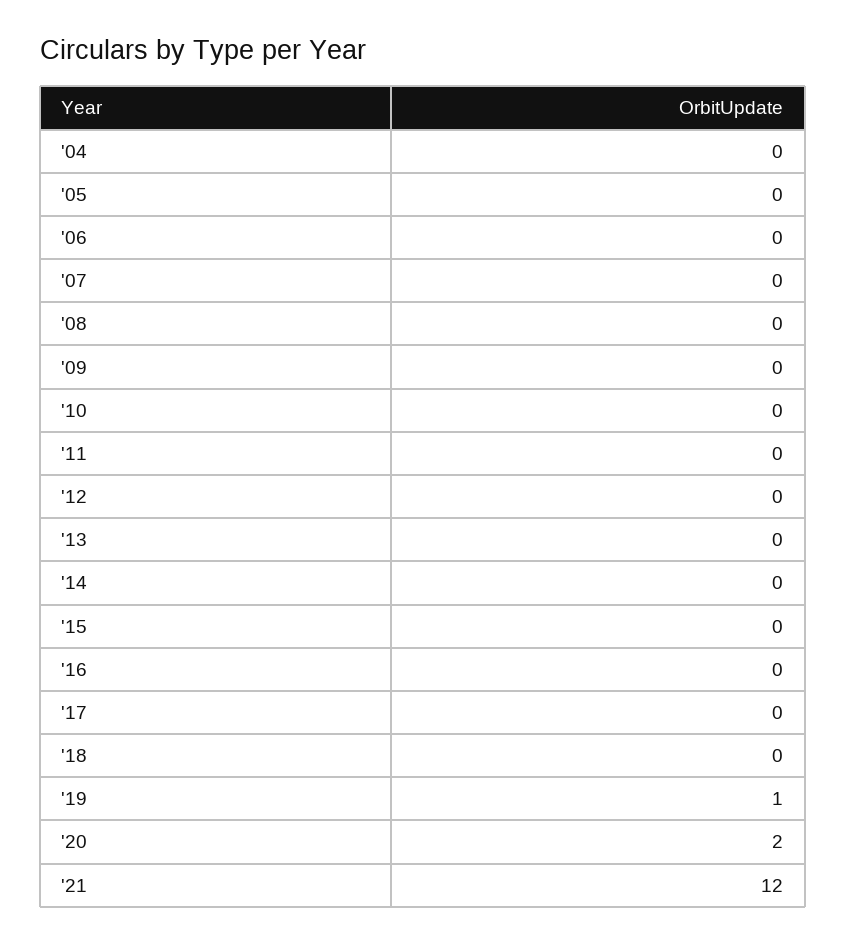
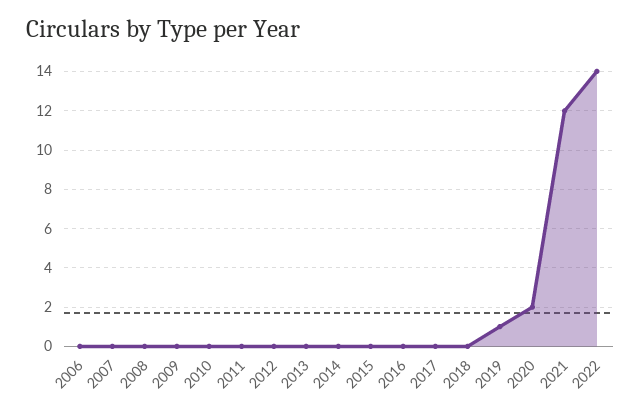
'04: 0 -> none
'05: 0 -> none
2022: none -> 14

